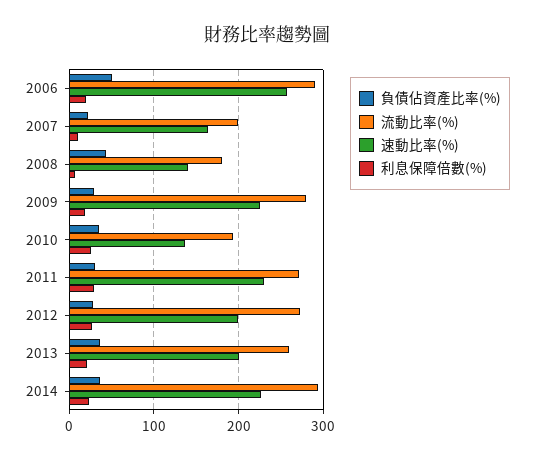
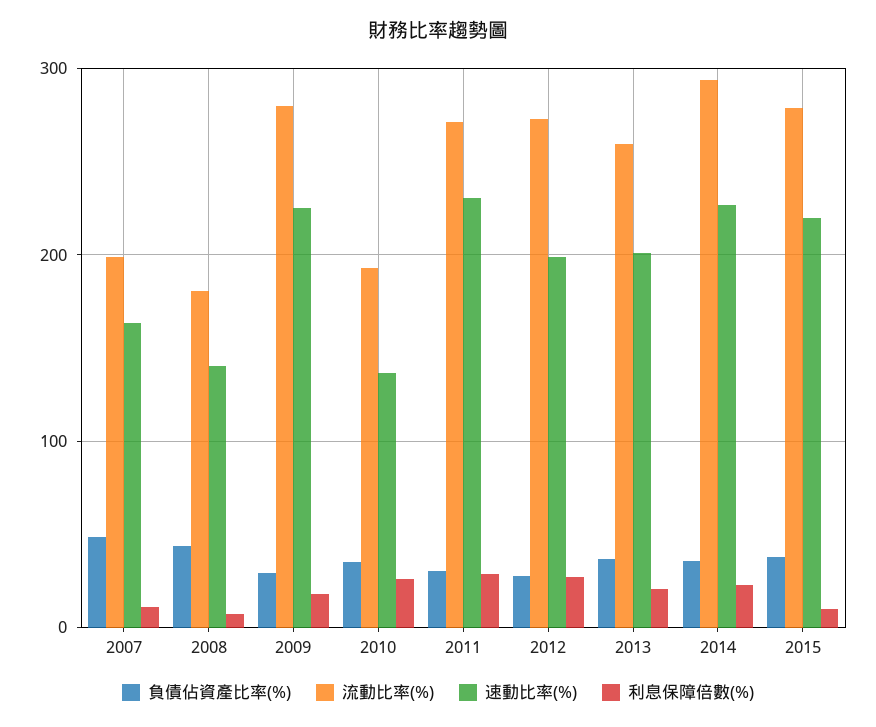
負債佔資產比率(%), 2006: 50 -> none
流動比率(%), 2006: 290 -> none
速動比率(%), 2006: 260 -> none
利息保障倍數(%), 2006: 20 -> none
負債佔資產比率(%), 2007: 20 -> 50
負債佔資產比率(%), 2015: none -> 40
流動比率(%), 2015: none -> 280
速動比率(%), 2015: none -> 220
利息保障倍數(%), 2015: none -> 10

